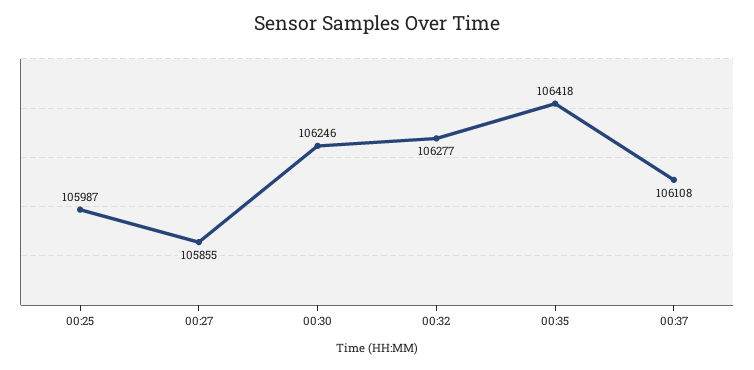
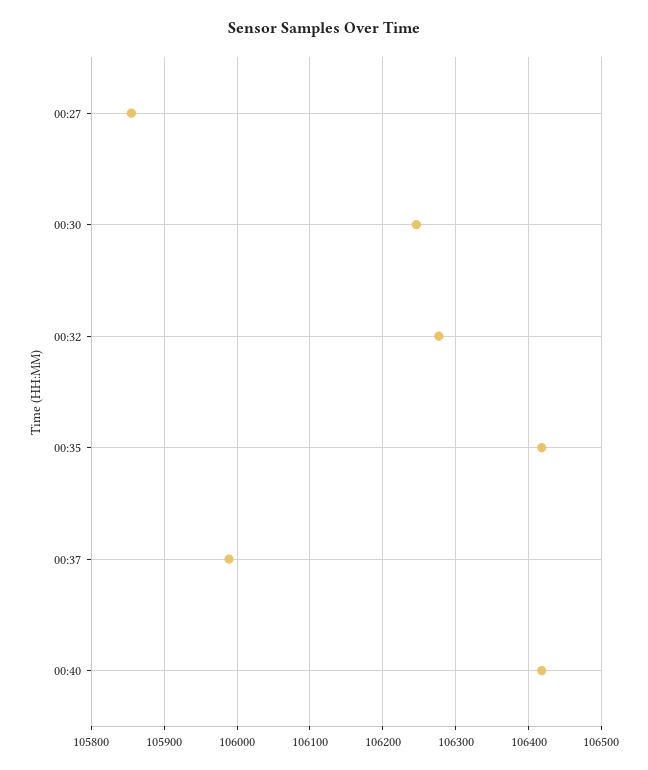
00:25: 105987 -> none
00:37: 106108 -> 105990
00:40: none -> 106420

